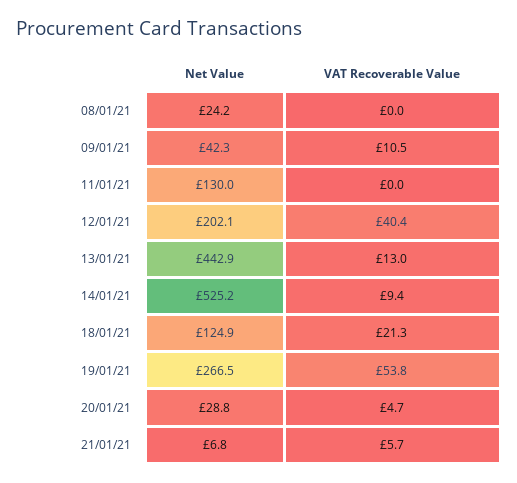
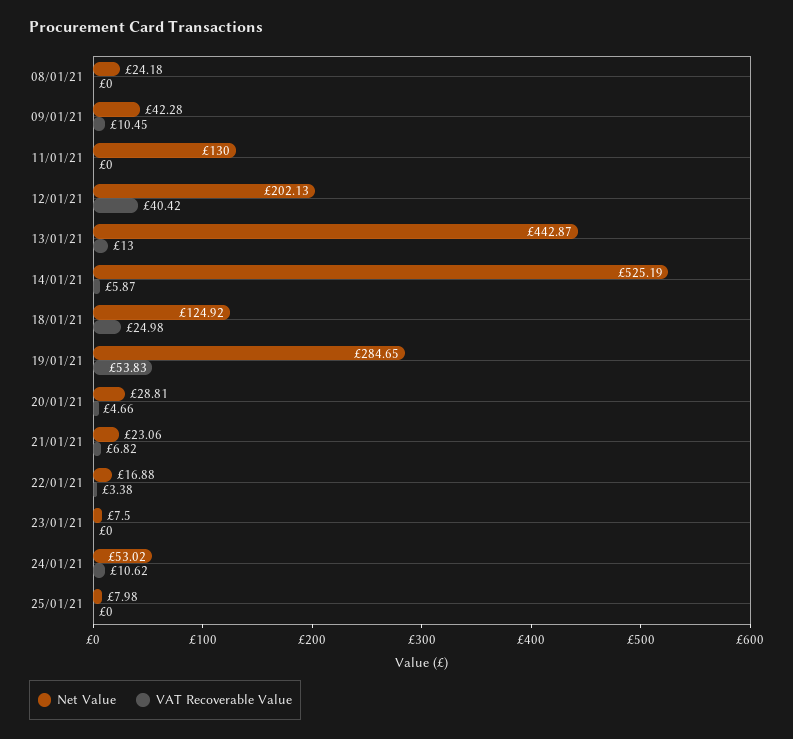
VAT Recoverable Value, 14/01/21: 9.4 -> 5.87
VAT Recoverable Value, 18/01/21: 21.3 -> 24.98
Net Value, 19/01/21: 266.5 -> 284.65
Net Value, 21/01/21: 6.8 -> 23.06
VAT Recoverable Value, 21/01/21: 5.7 -> 6.82
Net Value, 22/01/21: none -> 16.88
VAT Recoverable Value, 22/01/21: none -> 3.38
Net Value, 23/01/21: none -> 7.5
VAT Recoverable Value, 23/01/21: none -> 0
Net Value, 24/01/21: none -> 53.02
VAT Recoverable Value, 24/01/21: none -> 10.62
Net Value, 25/01/21: none -> 7.98
VAT Recoverable Value, 25/01/21: none -> 0

